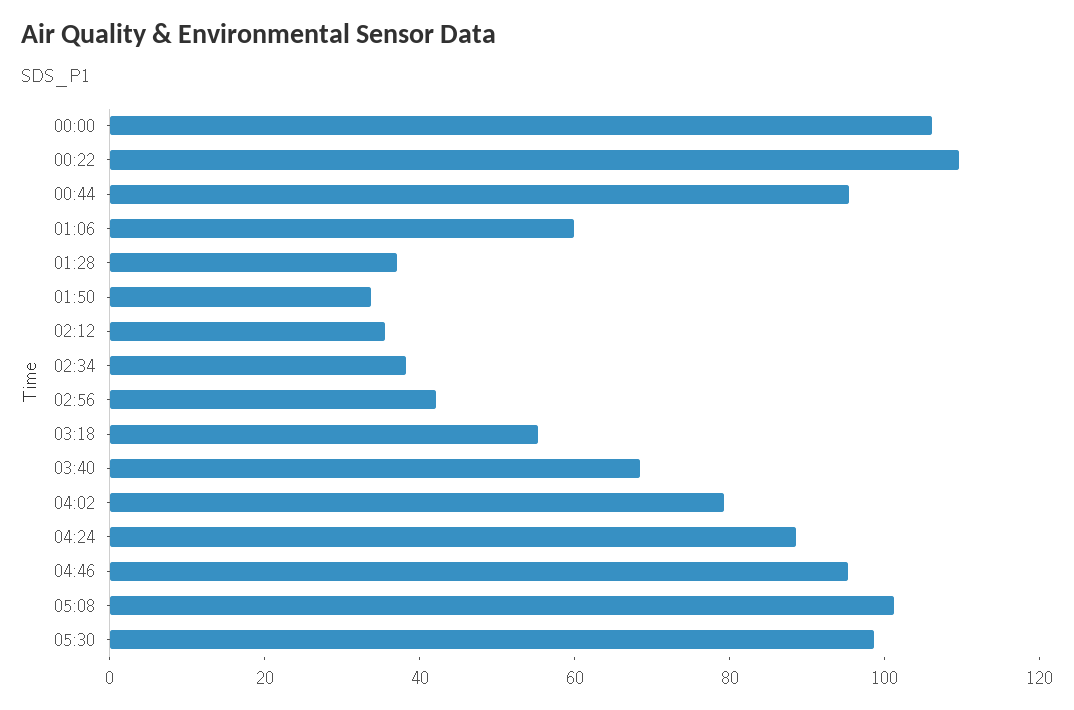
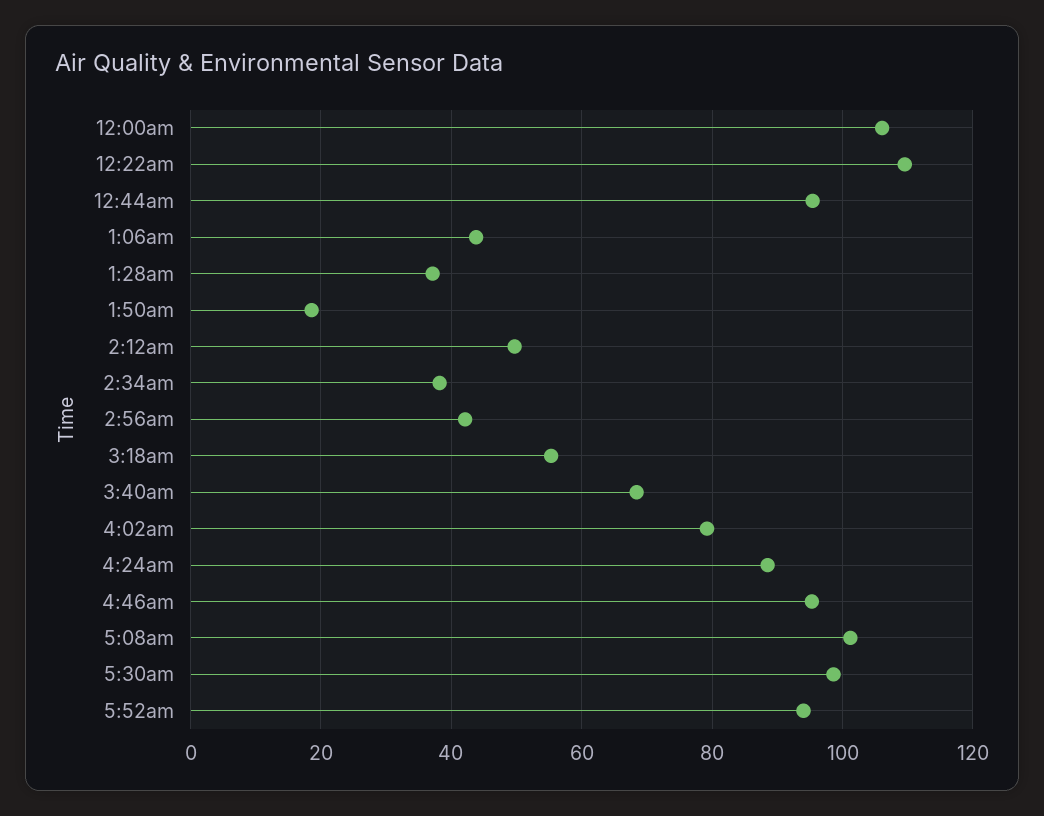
01:06: 60 -> 44
01:50: 35 -> 18
02:12: 35 -> 50
5:52am: none -> 94

